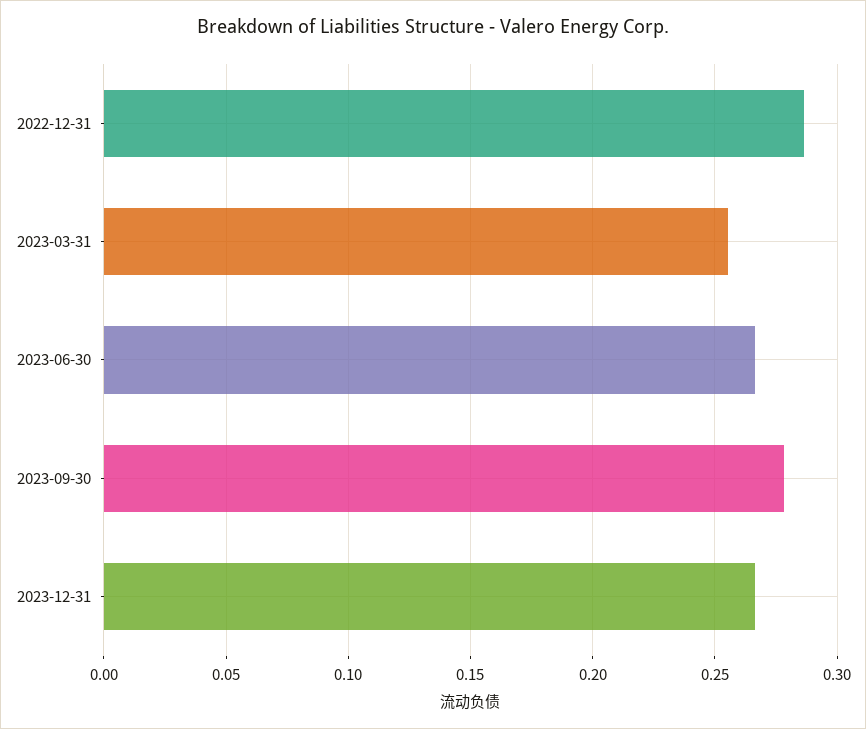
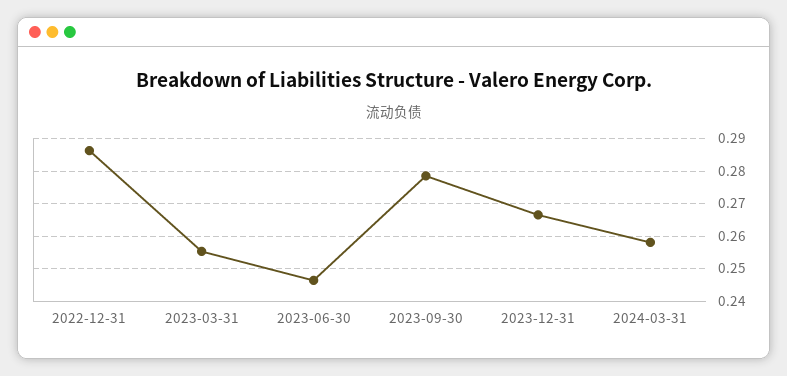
2023-06-30: 0.265 -> 0.246
2024-03-31: none -> 0.258

